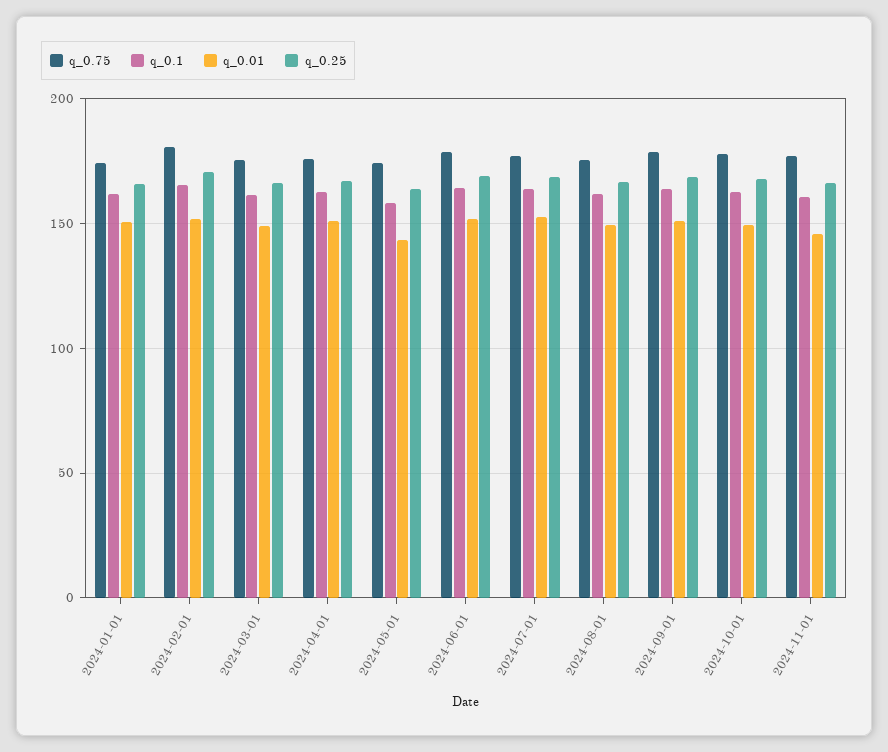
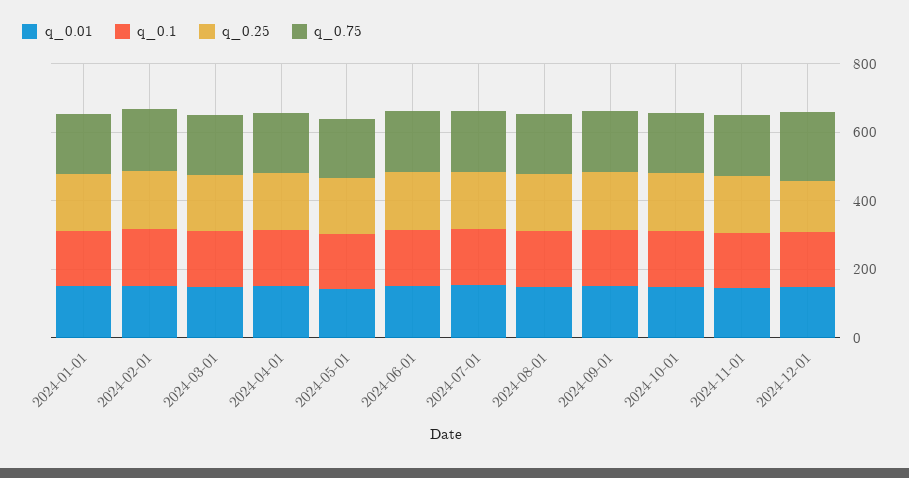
q_0.01, 2024-12-01: none -> 150
q_0.1, 2024-12-01: none -> 150
q_0.25, 2024-12-01: none -> 150
q_0.75, 2024-12-01: none -> 200

